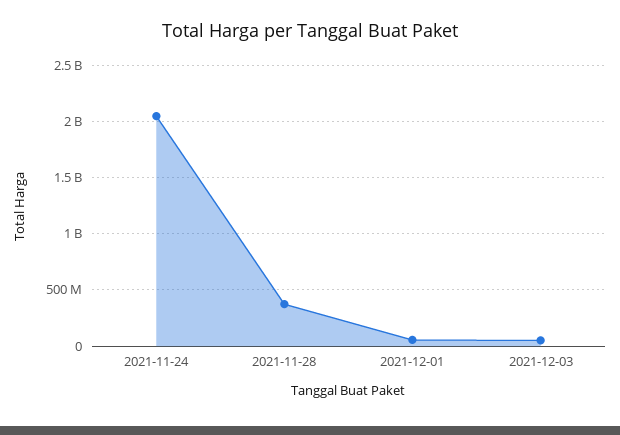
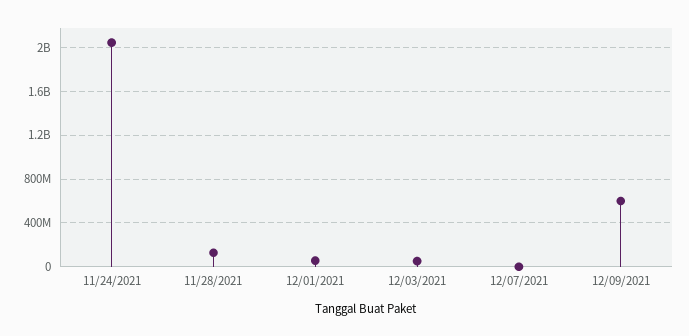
2021-11-28: 400000000 -> 100000000
12/07/2021: none -> 0
12/09/2021: none -> 600000000

